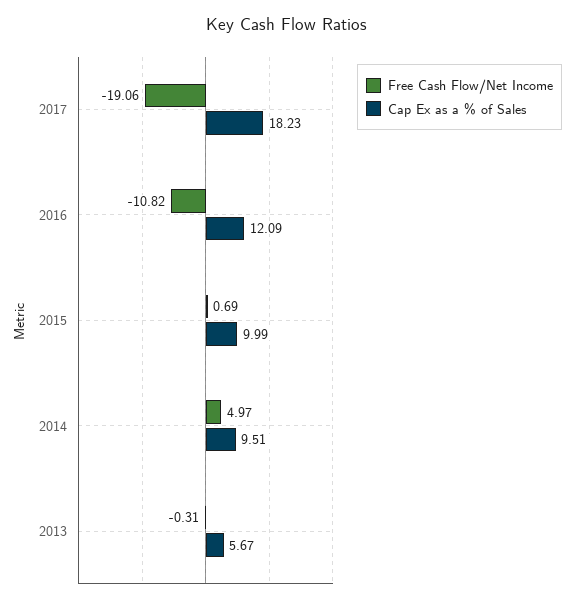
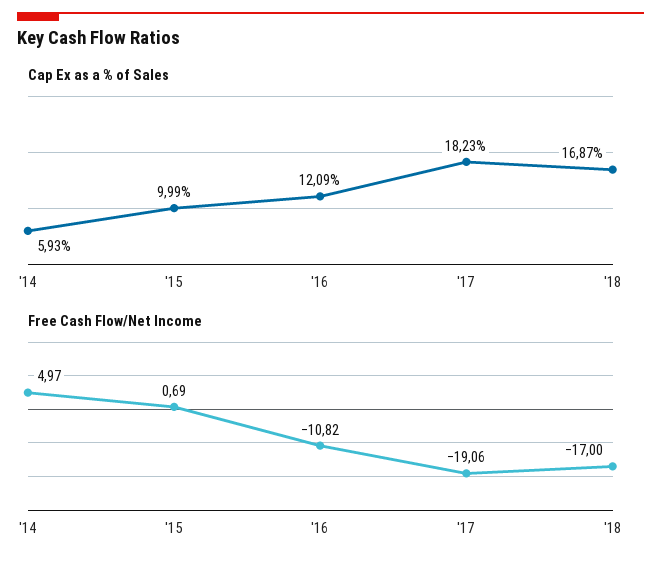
Cap Ex as a % of Sales, 2014: 9.51 -> 5.93
Free Cash Flow/Net Income, 2013: -0.31 -> none
Cap Ex as a % of Sales, 2013: 5.67 -> none
Cap Ex as a % of Sales, '18: none -> 16.87
Free Cash Flow/Net Income, '18: none -> -17

